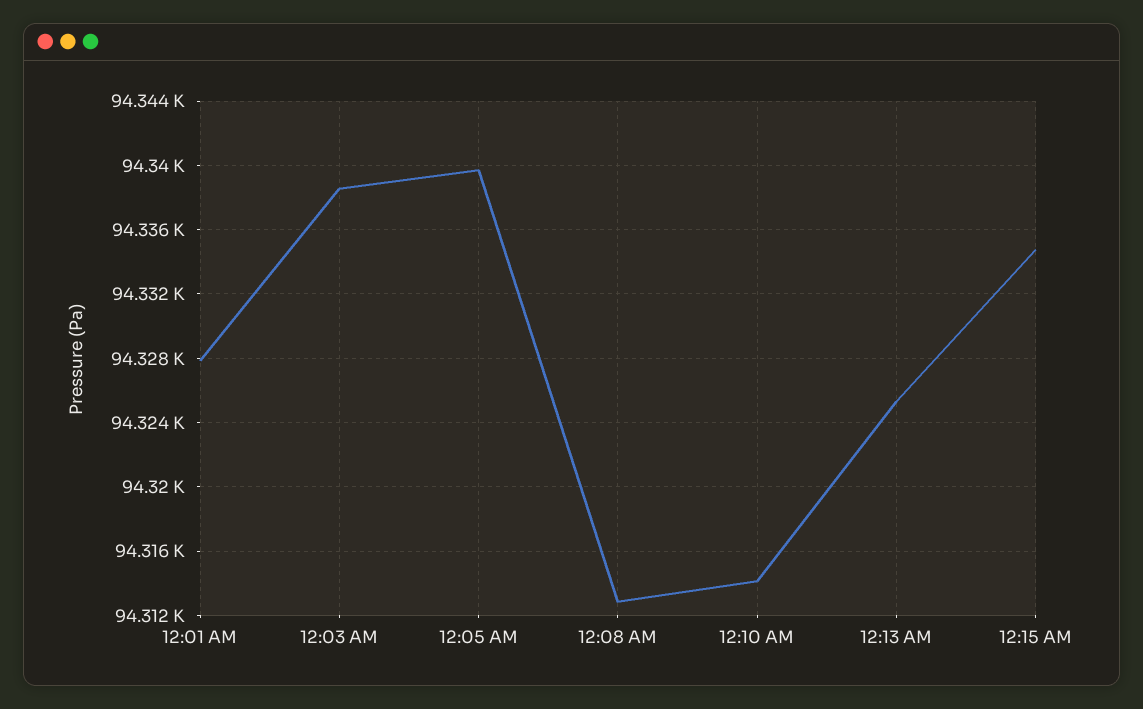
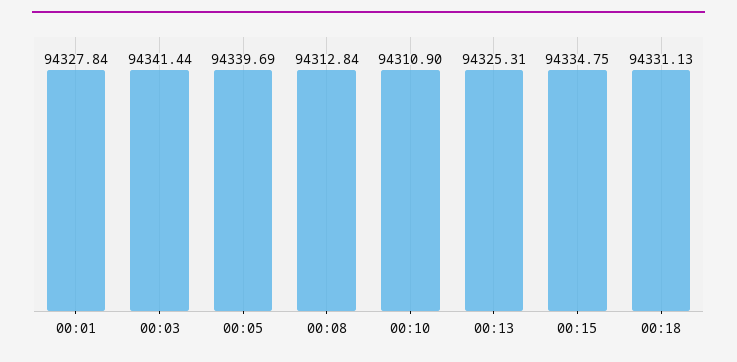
12:03 AM: 94338.5 -> 94341.44
12:10 AM: 94314 -> 94310.9
00:18: none -> 94331.13

